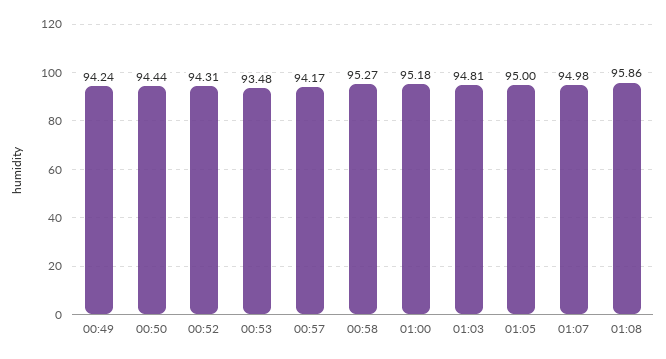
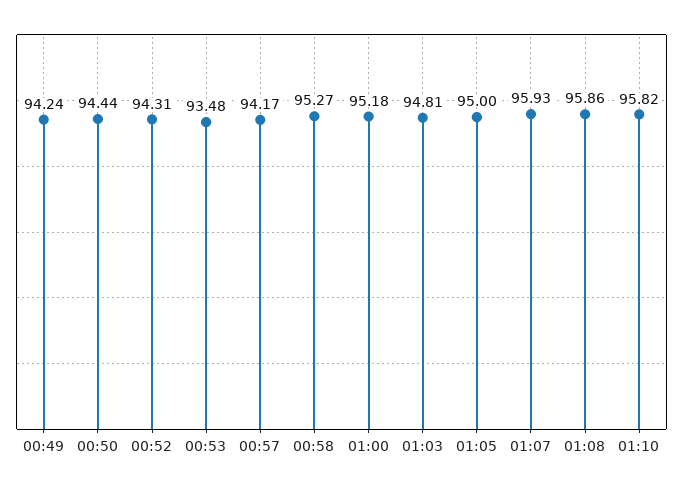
01:07: 94.98 -> 95.93
01:10: none -> 95.82

